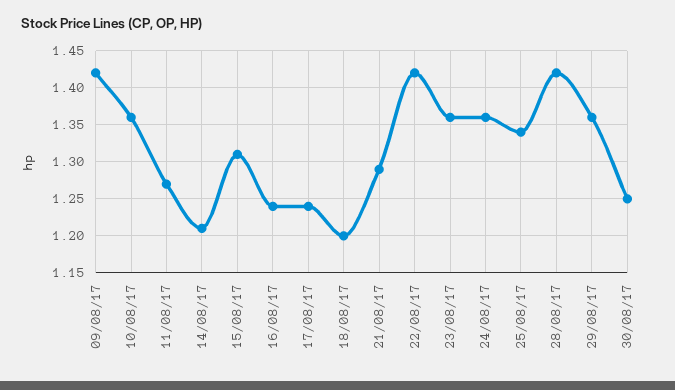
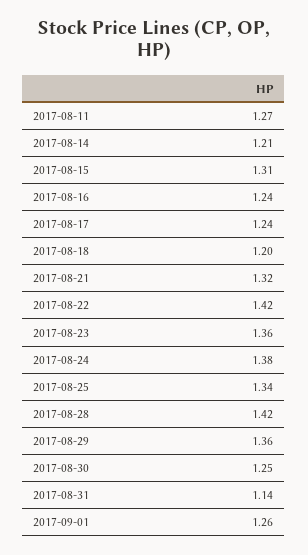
09/08/17: 1.42 -> none
10/08/17: 1.36 -> none
21/08/17: 1.29 -> 1.32
24/08/17: 1.36 -> 1.38
2017-08-31: none -> 1.14
2017-09-01: none -> 1.26

